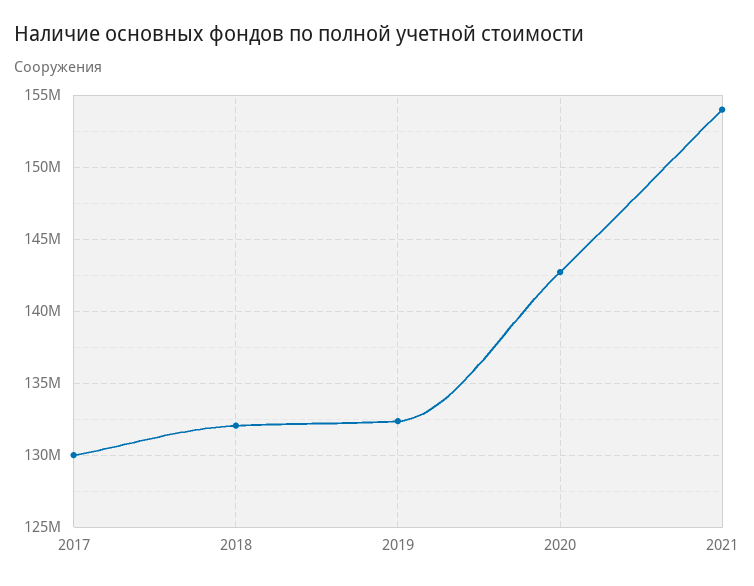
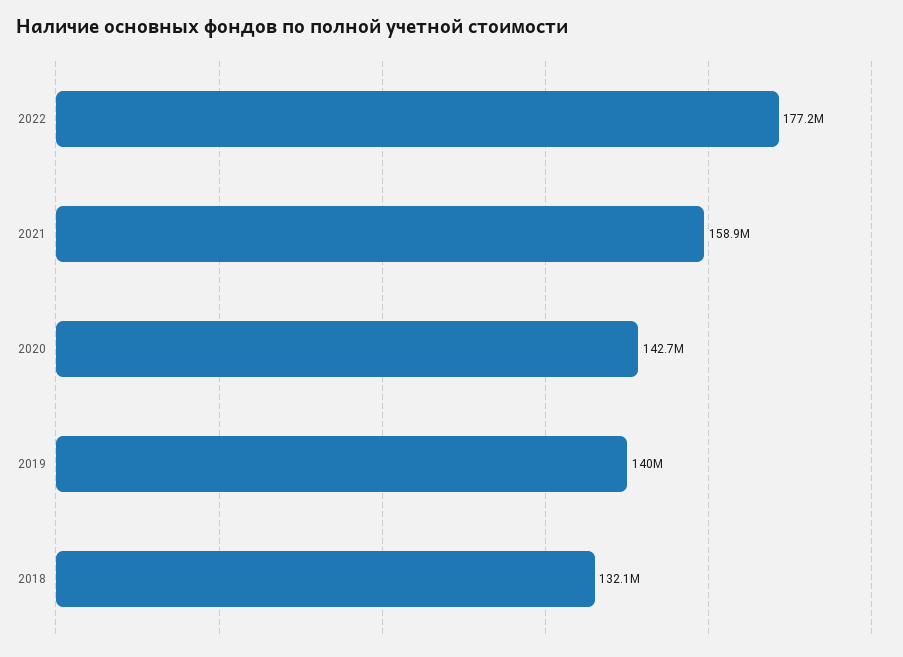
2017: 130000000 -> none
2019: 132500000 -> 140000000
2021: 154000000 -> 158900000
2022: none -> 177200000

